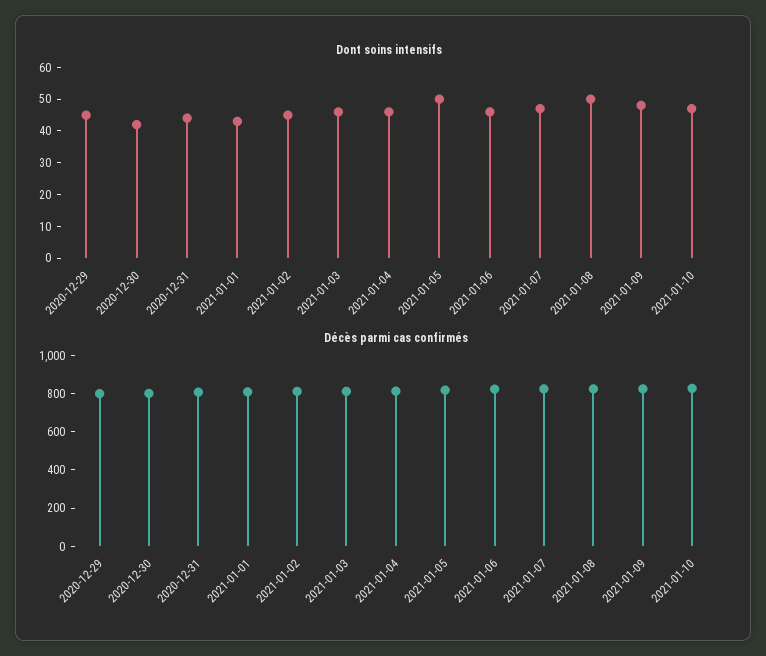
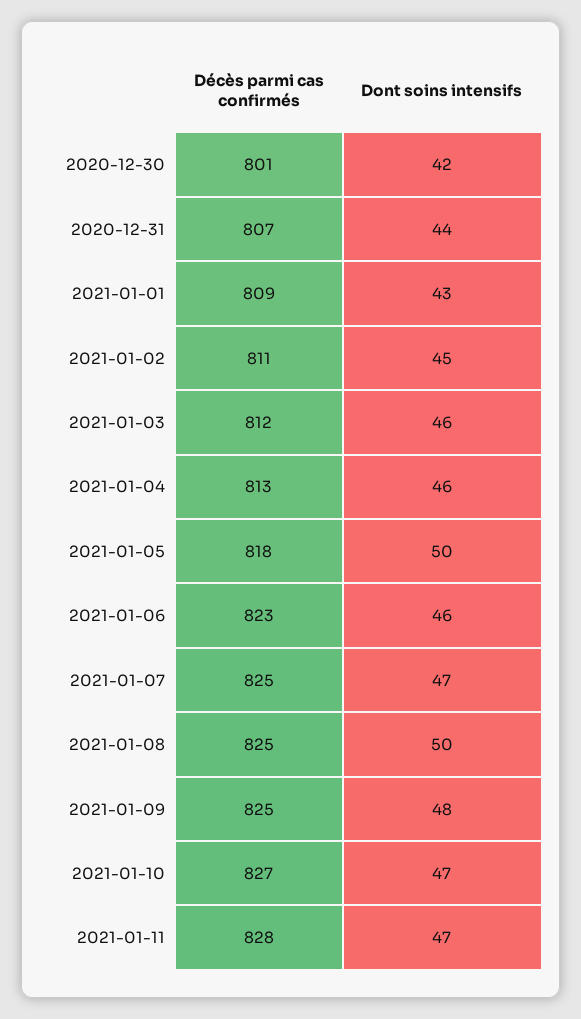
Dont soins intensifs, 2020-12-29: 45 -> none
Décès parmi cas confirmés, 2020-12-29: 800 -> none
Décès parmi cas confirmés, 2021-01-11: none -> 828
Dont soins intensifs, 2021-01-11: none -> 47

